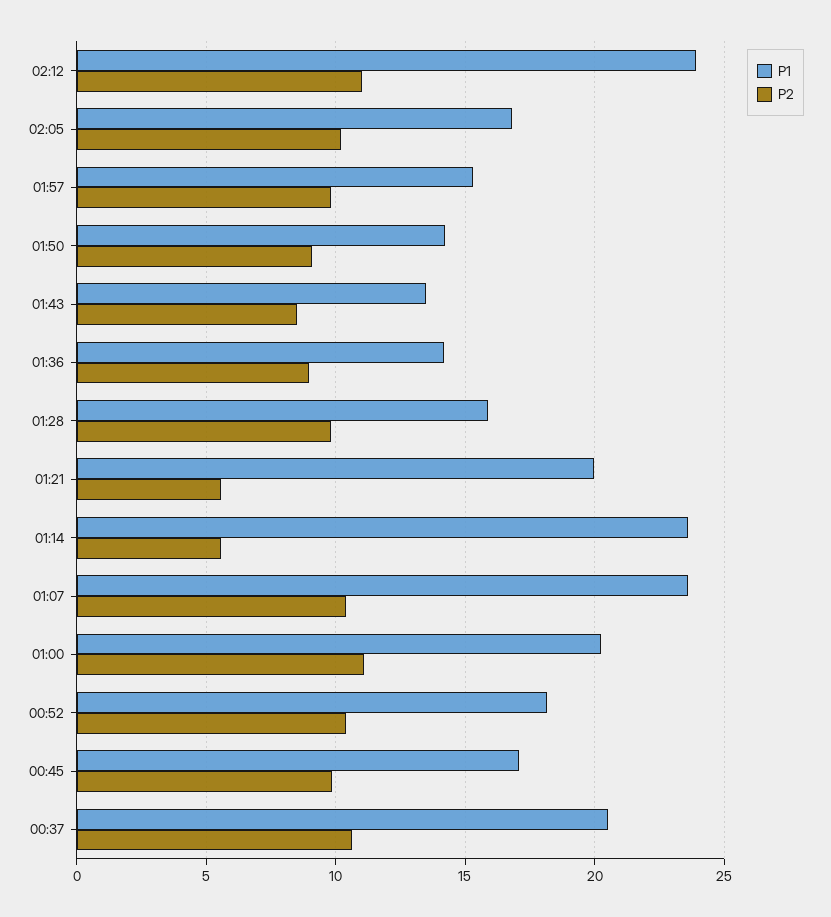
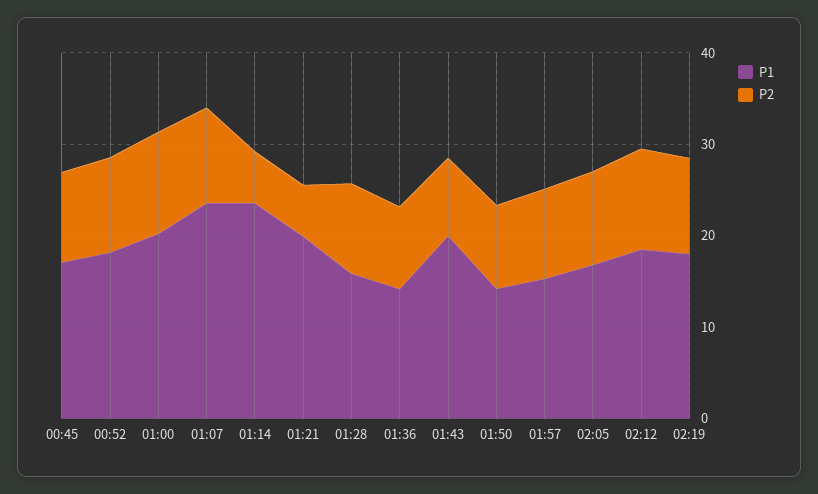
P1, 02:12: 24 -> 18
P1, 01:43: 13.5 -> 20
P1, 00:37: 20.5 -> none
P2, 00:37: 10.5 -> none
P1, 02:19: none -> 18
P2, 02:19: none -> 10

